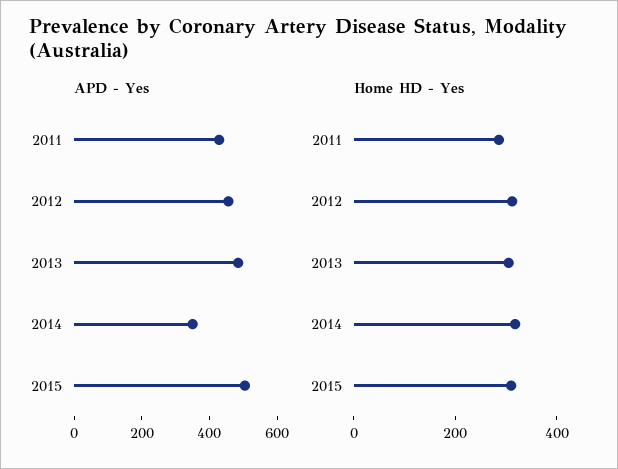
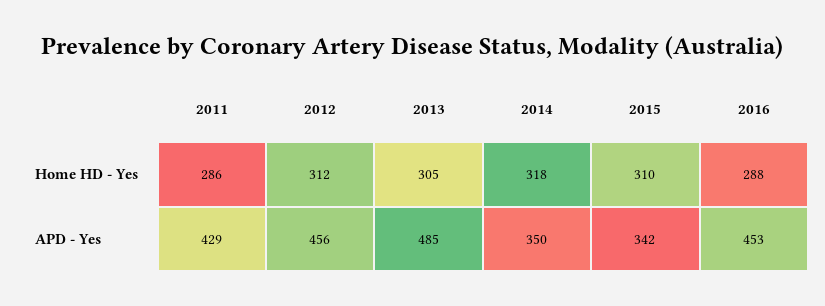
APD - Yes, 2015: 500 -> 342
Home HD - Yes, 2016: none -> 288
APD - Yes, 2016: none -> 453

